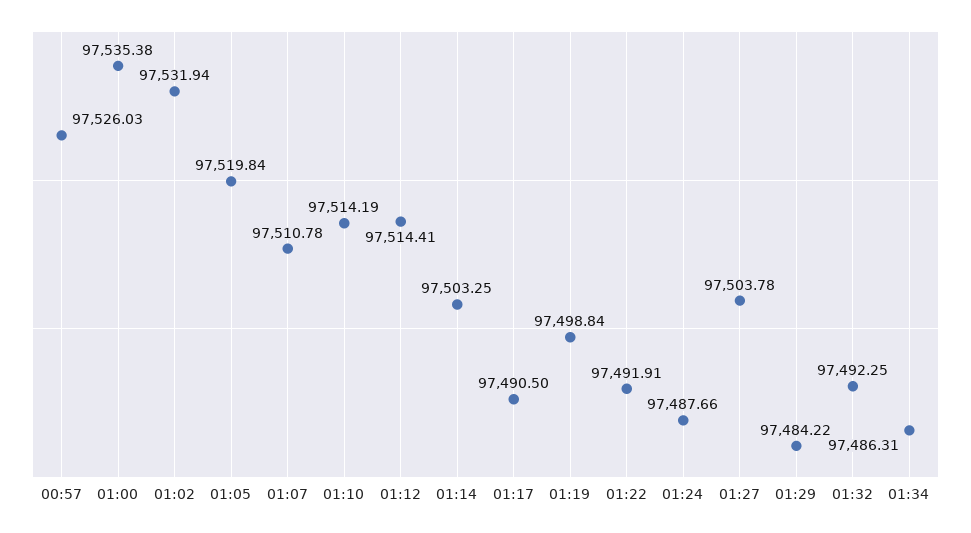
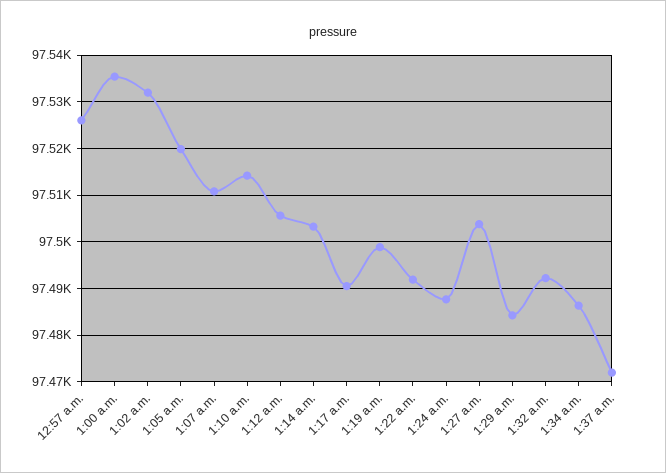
01:12: 97514.41 -> 97506
1:37 a.m.: none -> 97472

